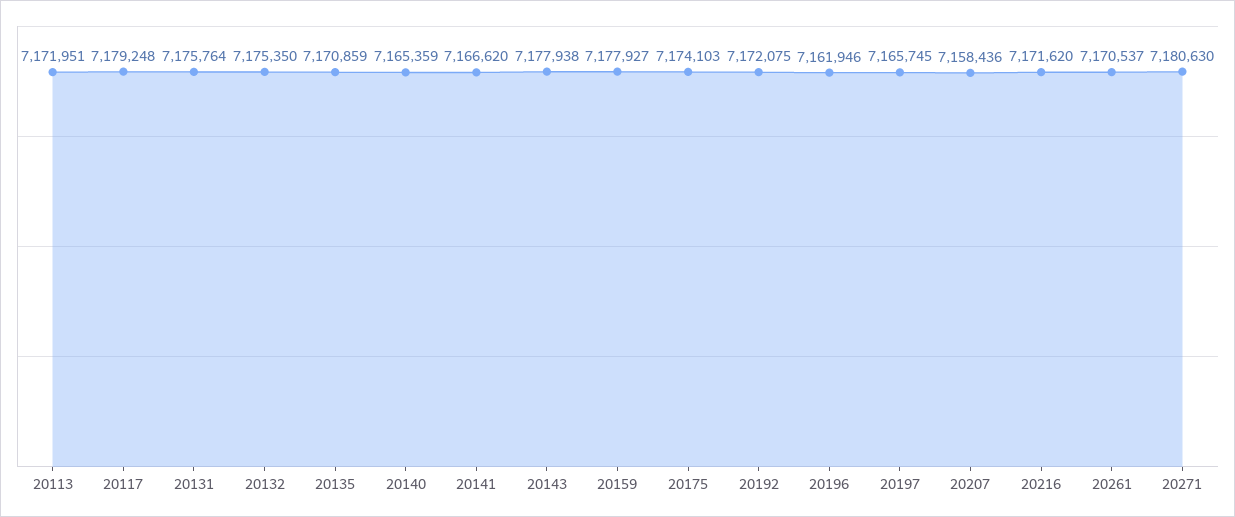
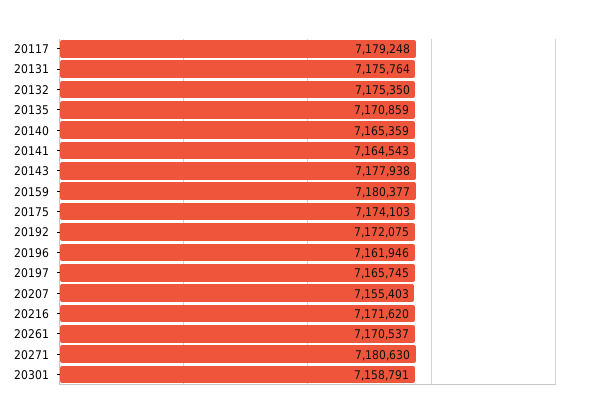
20113: 7171951 -> none
20141: 7166620 -> 7164543
20159: 7177927 -> 7180377
20207: 7158436 -> 7155403
20301: none -> 7158791

